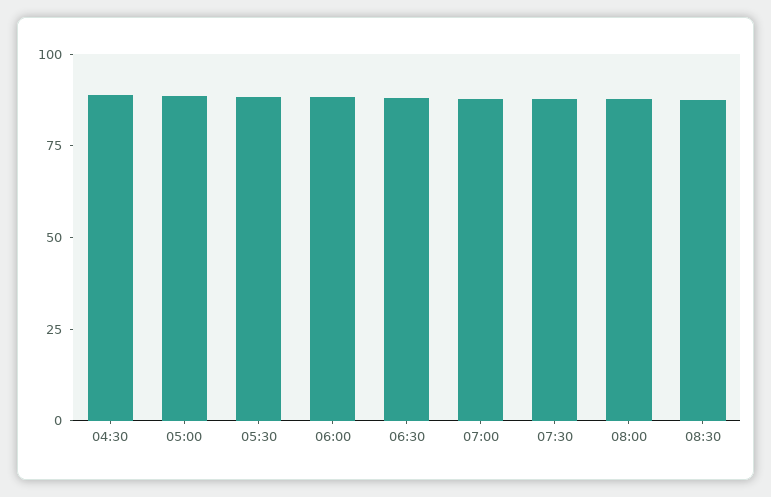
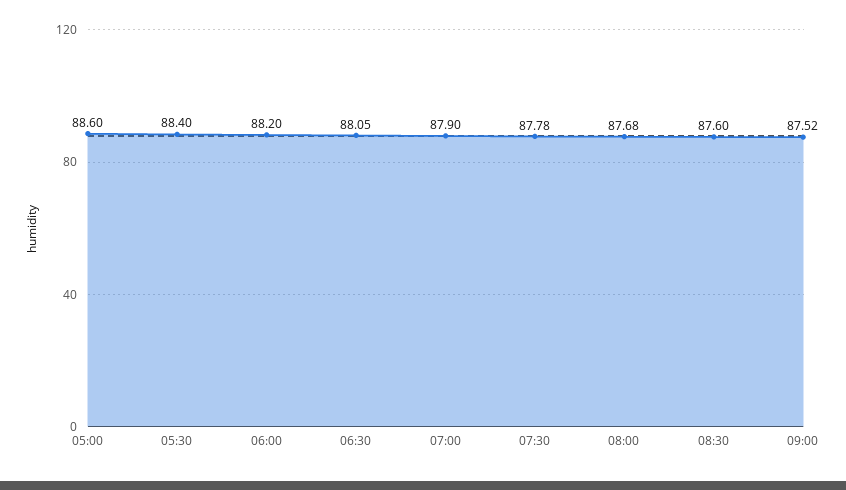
04:30: 90 -> none
09:00: none -> 87.52

